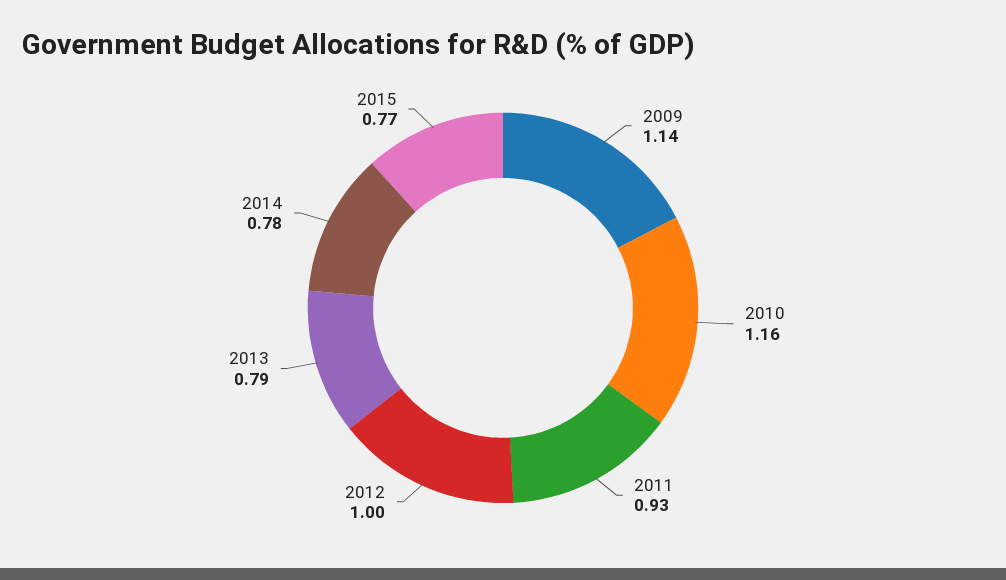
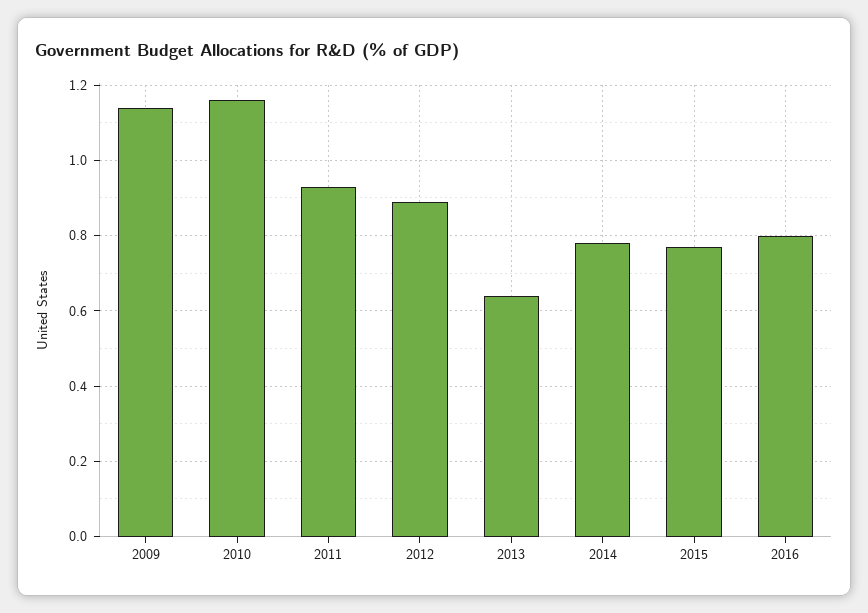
2012: 1 -> 0.9
2013: 0.79 -> 0.65
2016: none -> 0.8

